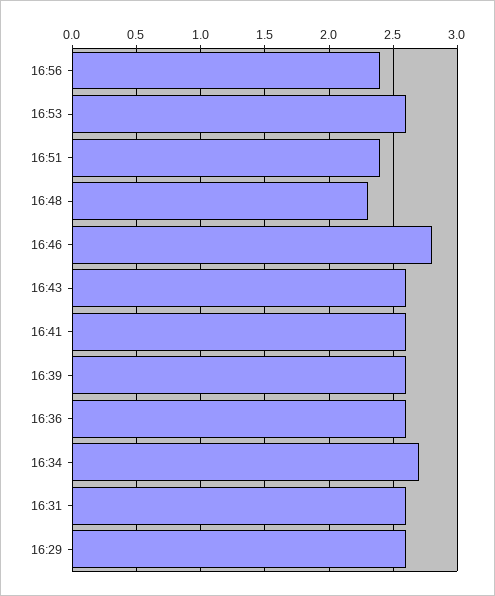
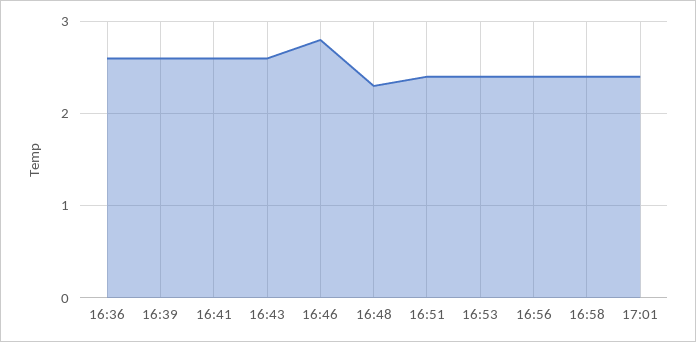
16:53: 2.6 -> 2.4
16:34: 2.7 -> none
16:31: 2.6 -> none
16:29: 2.6 -> none
16:58: none -> 2.4
17:01: none -> 2.4

